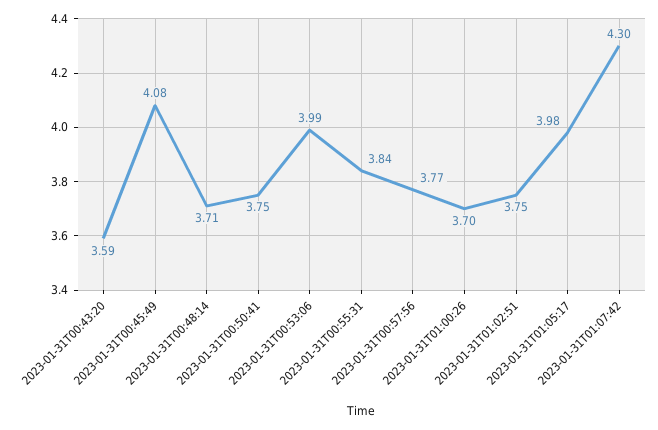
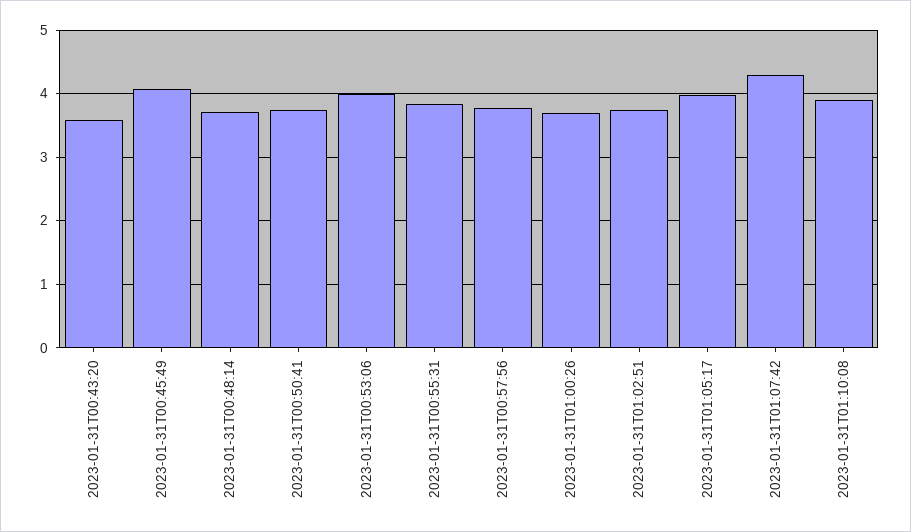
2023-01-31T01:10:08: none -> 3.9

